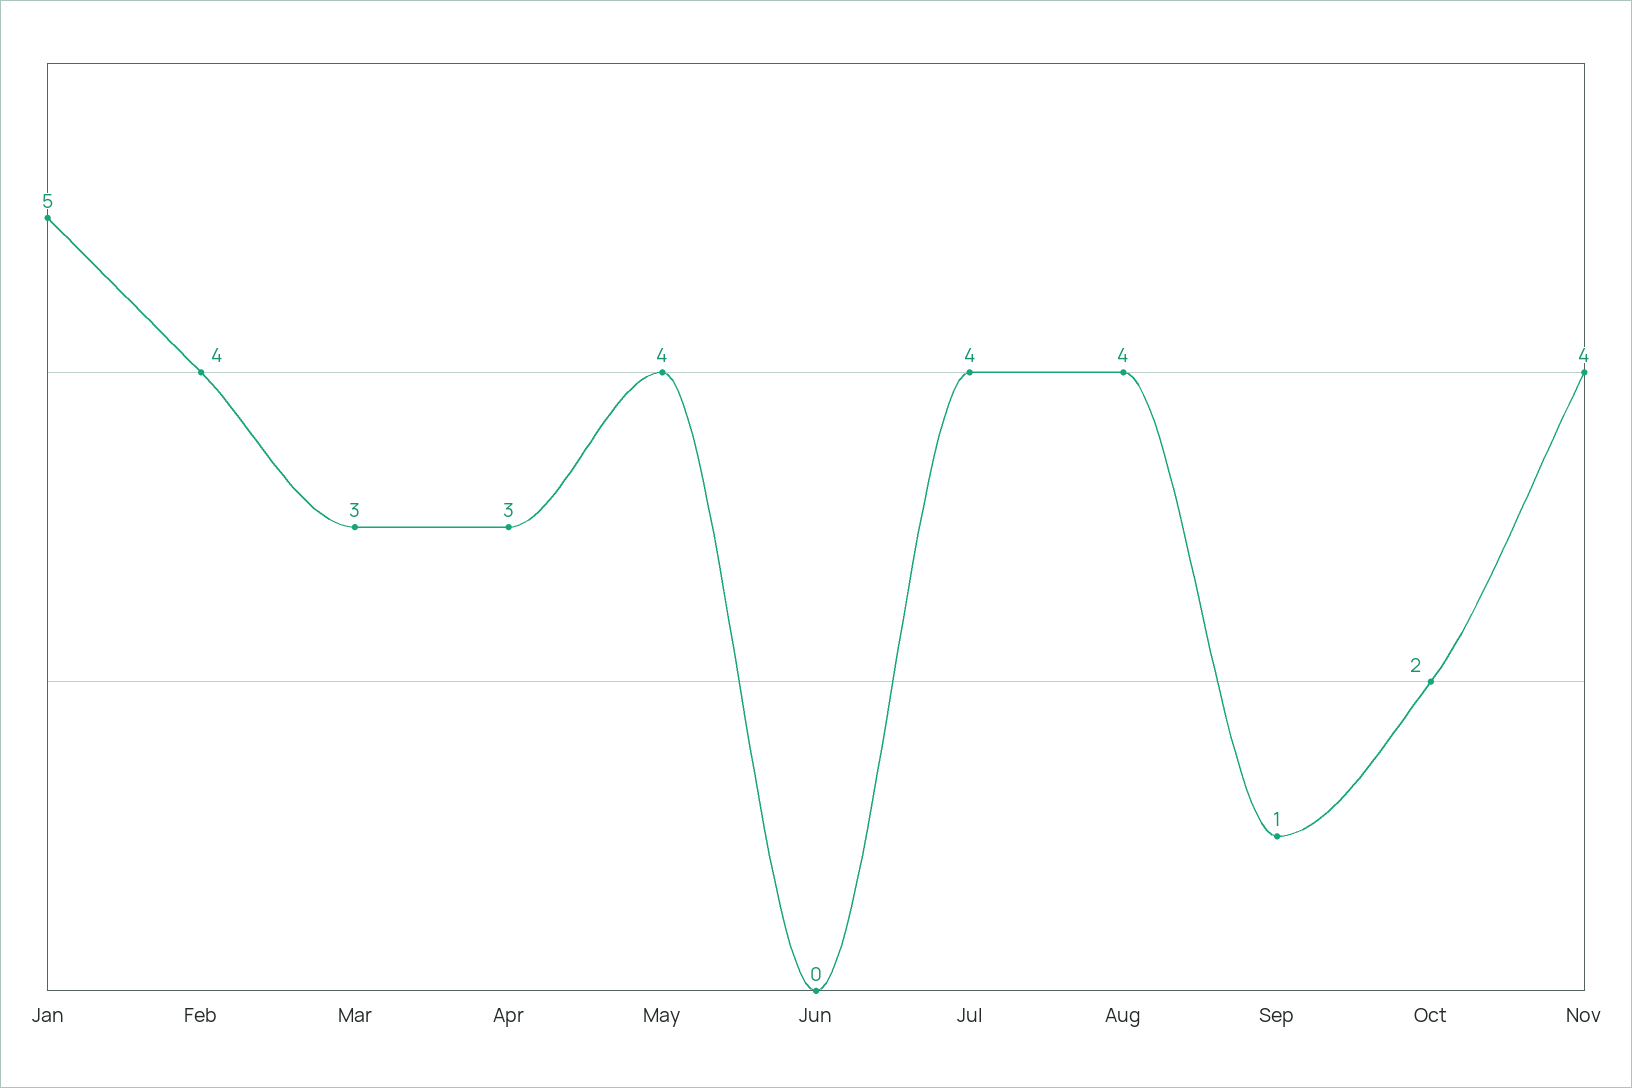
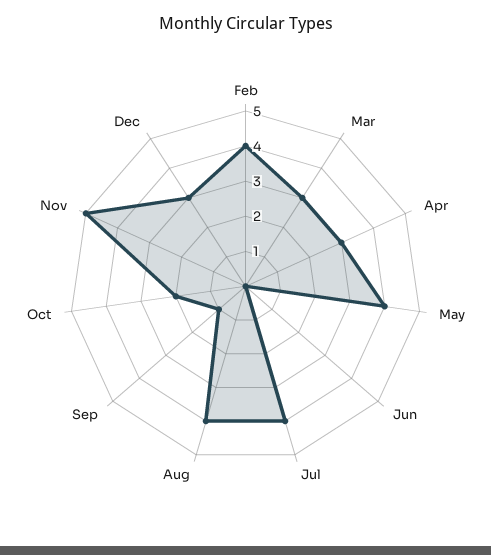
Jan: 5 -> none
Nov: 4 -> 5
Dec: none -> 3

